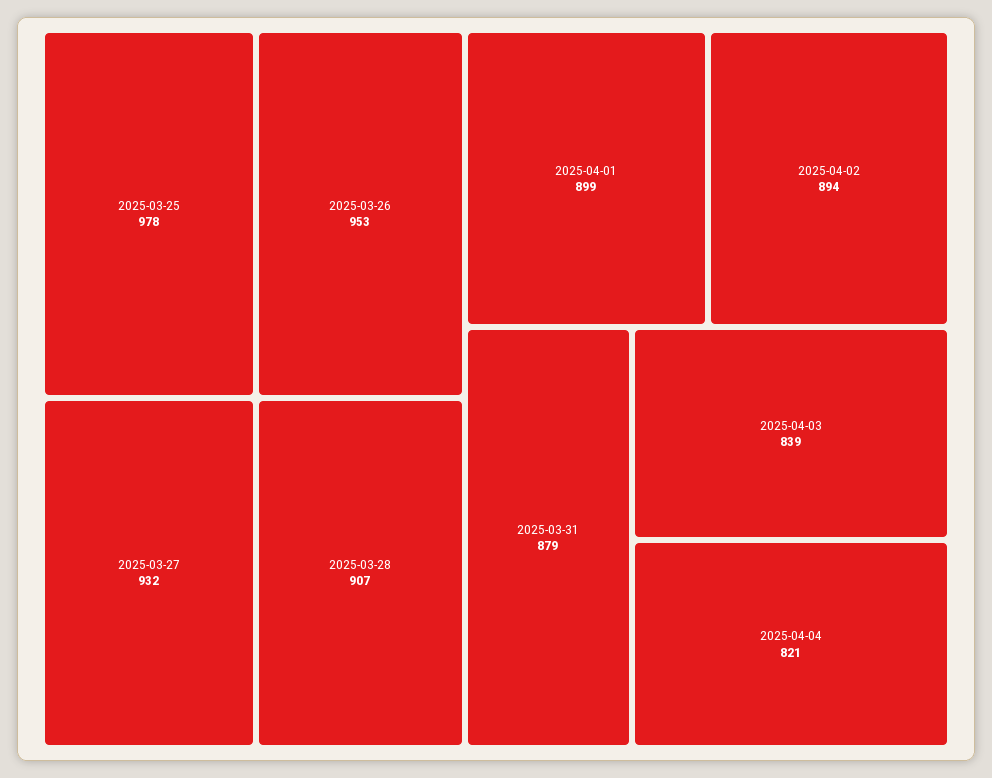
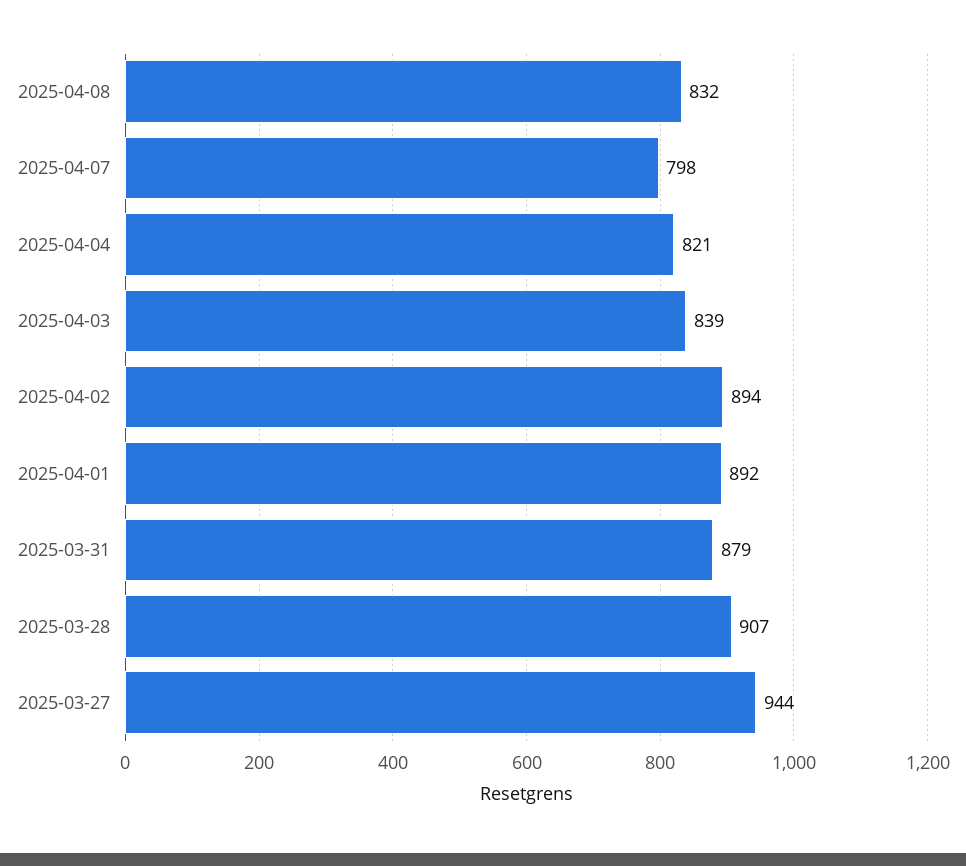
2025-03-25: 978 -> none
2025-03-26: 953 -> none
2025-03-27: 932 -> 944
2025-04-01: 899 -> 892
2025-04-08: none -> 832
2025-04-07: none -> 798

